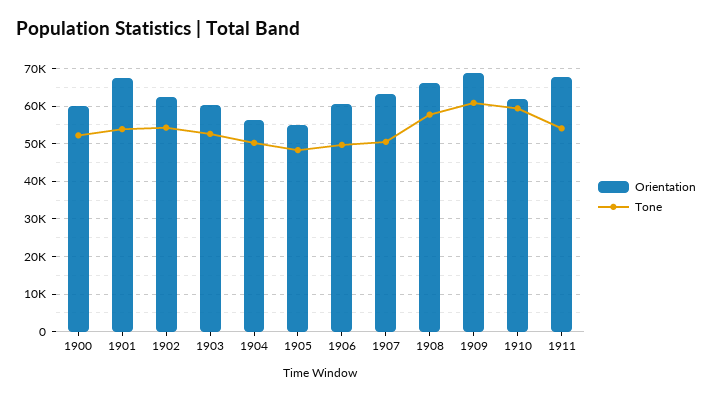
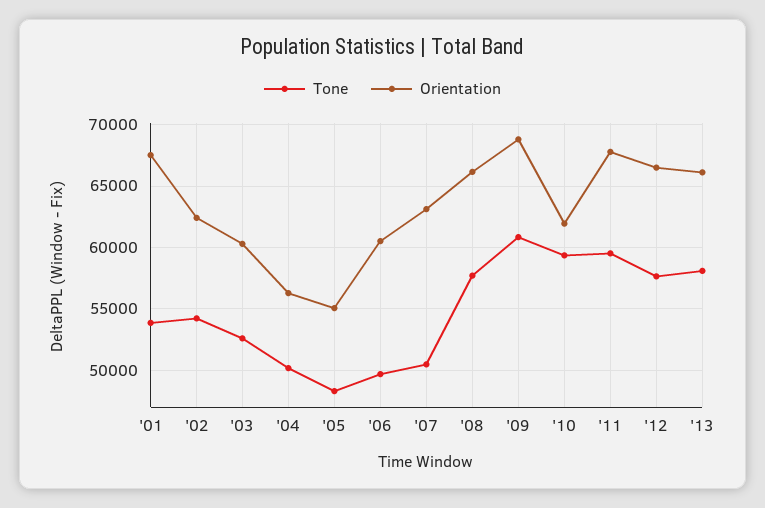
Orientation, 1900: 60000 -> none
Tone, 1900: 52000 -> none
Tone, 1911: 54000 -> 59500
Tone, '12: none -> 57500
Orientation, '12: none -> 66500
Tone, '13: none -> 58000
Orientation, '13: none -> 66000

